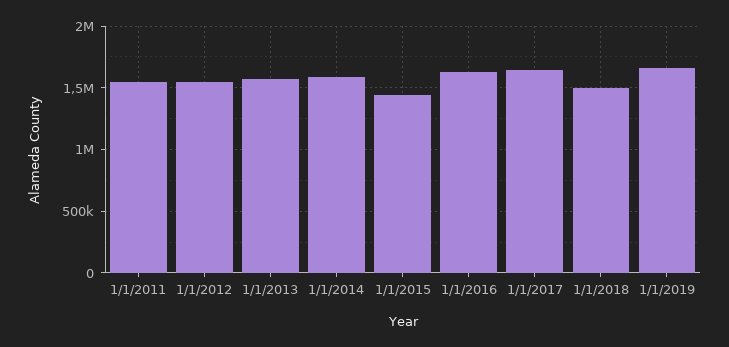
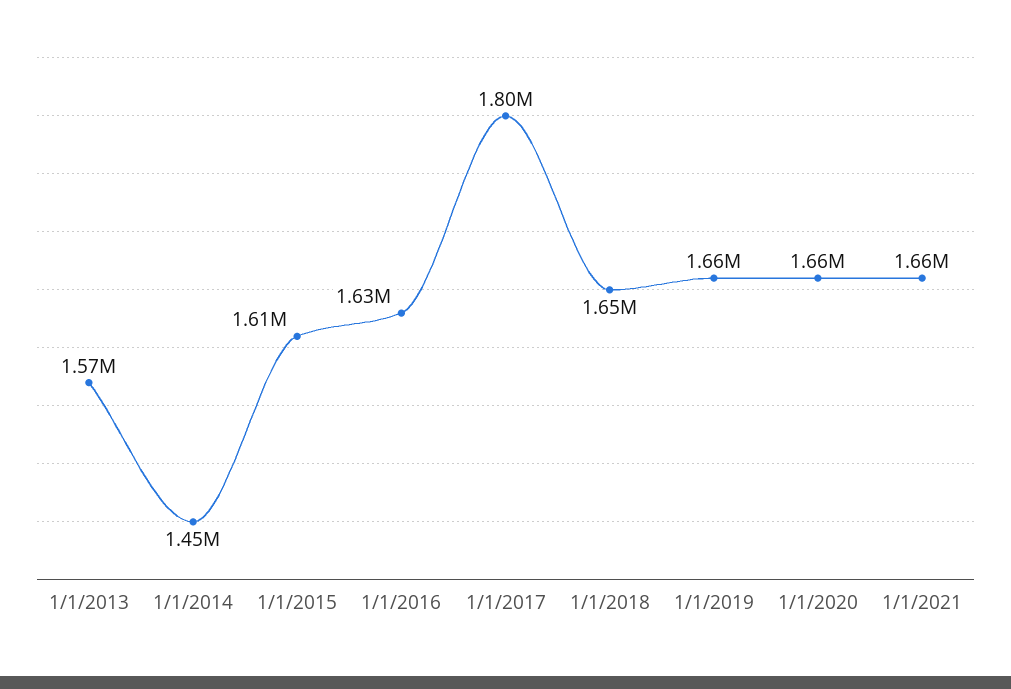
1/1/2011: 1550000 -> none
1/1/2012: 1550000 -> none
1/1/2014: 1600000 -> 1450000
1/1/2015: 1450000 -> 1610000
1/1/2017: 1650000 -> 1800000
1/1/2018: 1500000 -> 1650000
1/1/2020: none -> 1660000
1/1/2021: none -> 1660000

